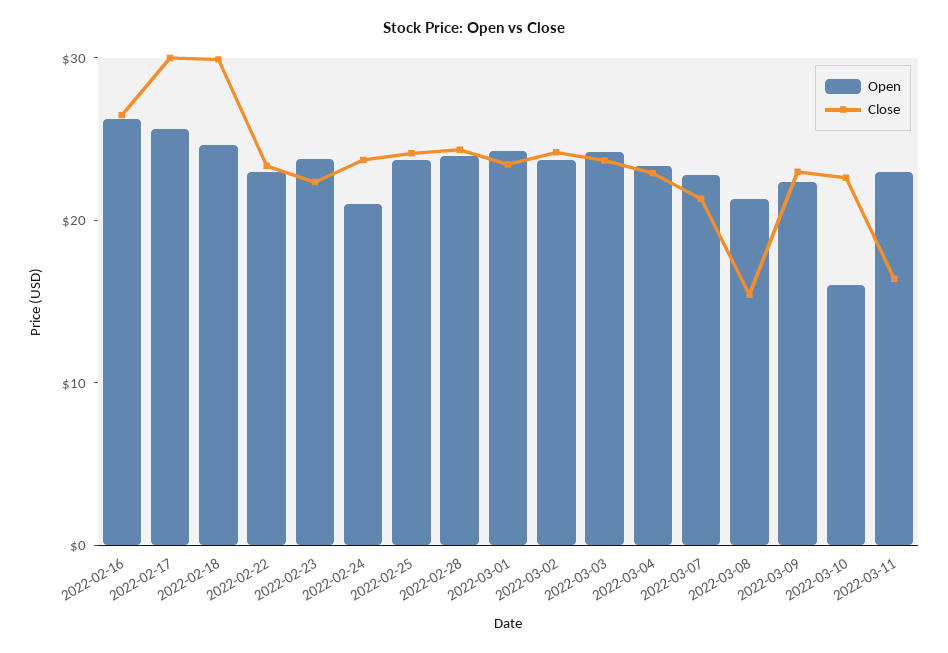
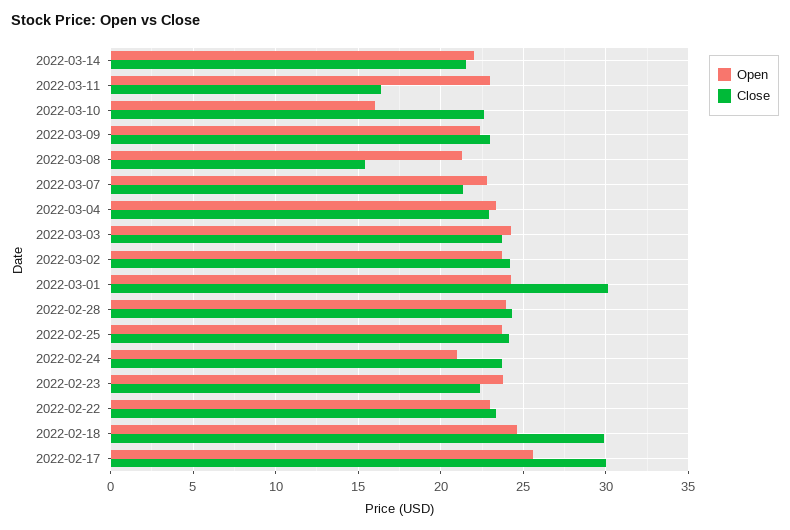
Open, 2022-02-16: 26 -> none
Close, 2022-02-16: 26 -> none
Close, 2022-03-01: 24 -> 30
Open, 2022-03-14: none -> 22
Close, 2022-03-14: none -> 21.5

